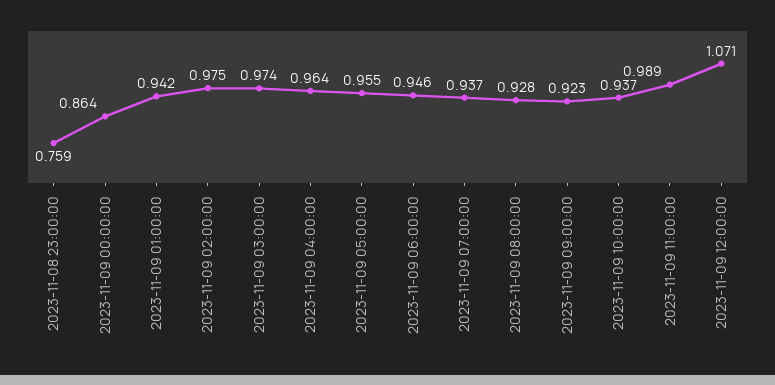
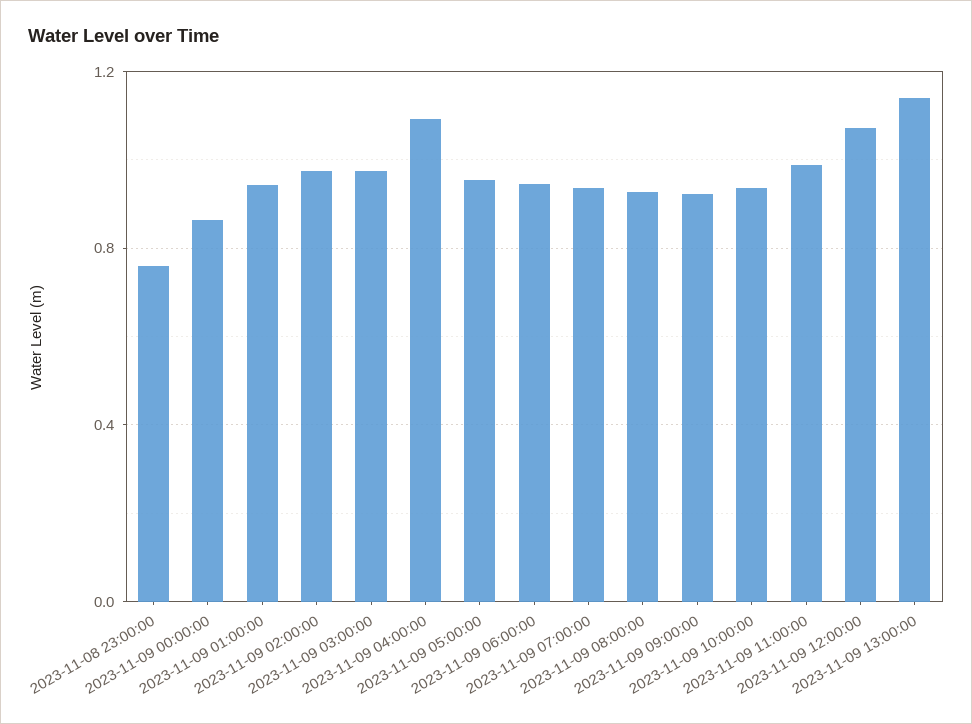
2023-11-09 04:00:00: 0.964 -> 1.1
2023-11-09 13:00:00: none -> 1.15

